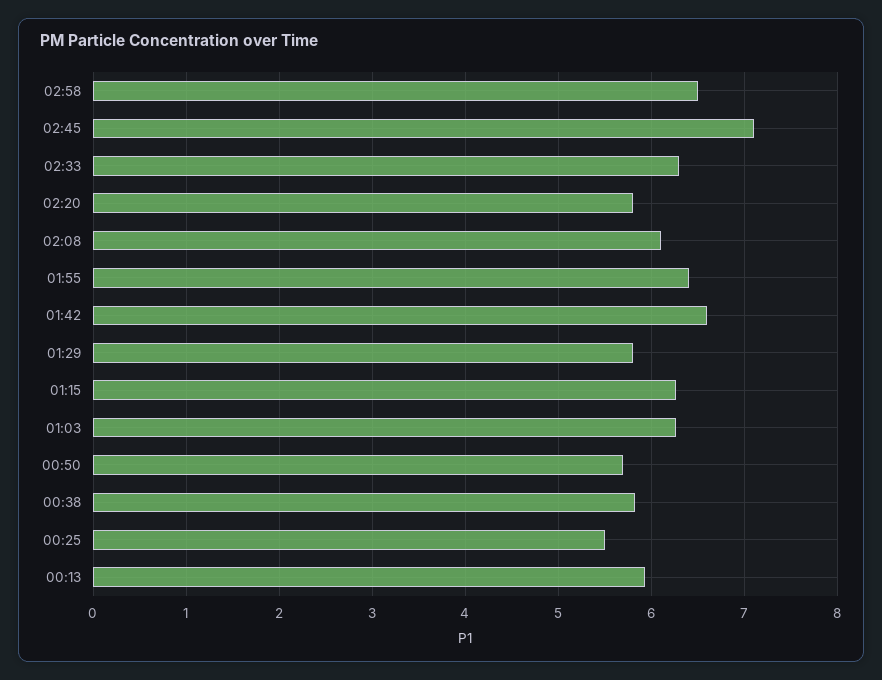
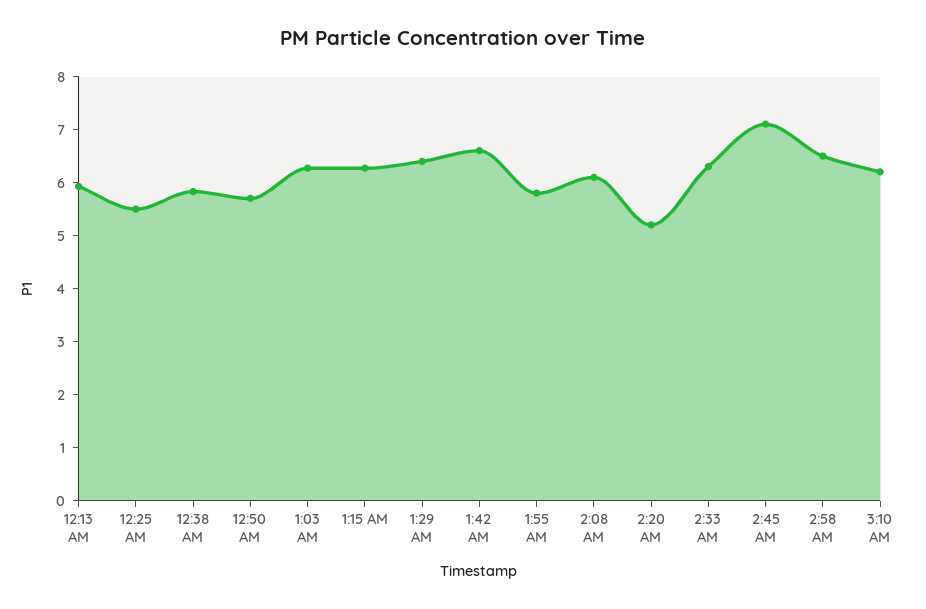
02:20: 5.8 -> 5.2
01:55: 6.4 -> 5.8
01:29: 5.8 -> 6.4
3:10 AM: none -> 6.2

